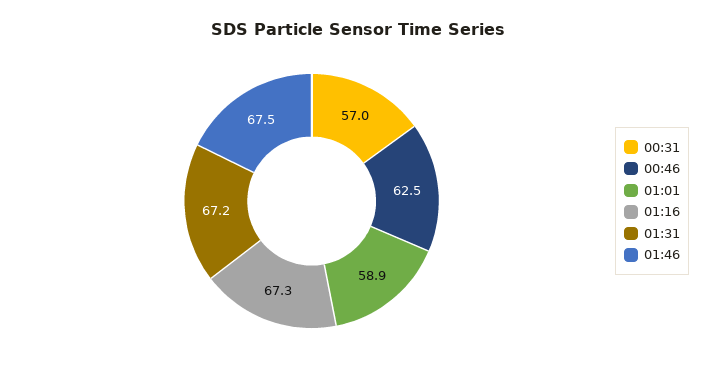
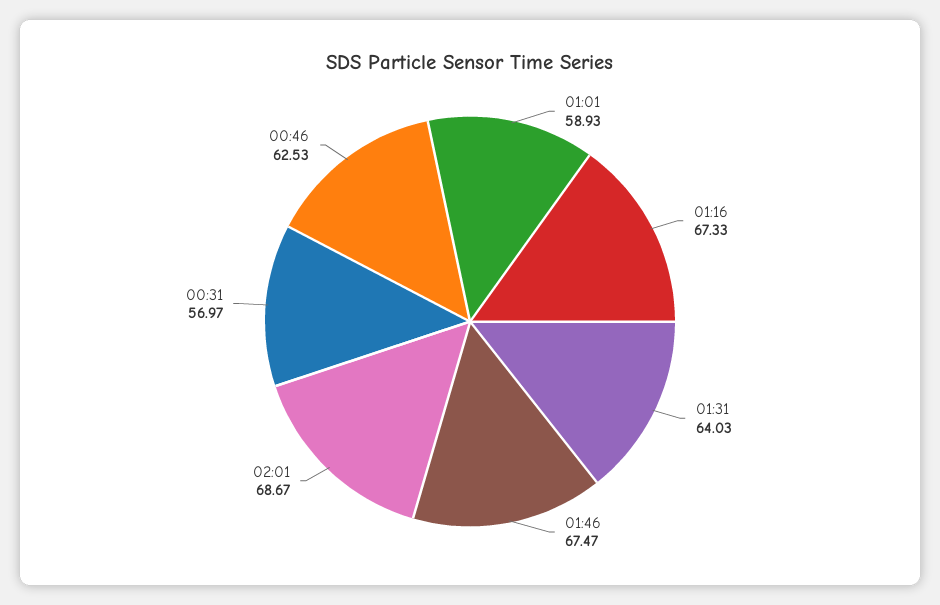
01:31: 67.2 -> 64.03
02:01: none -> 68.67

